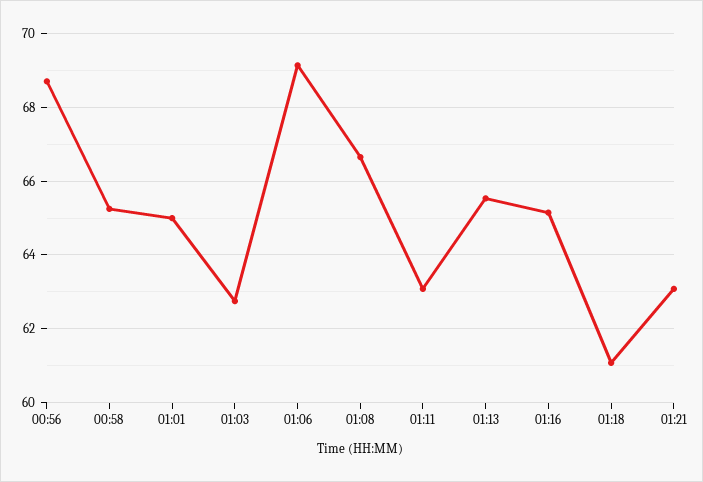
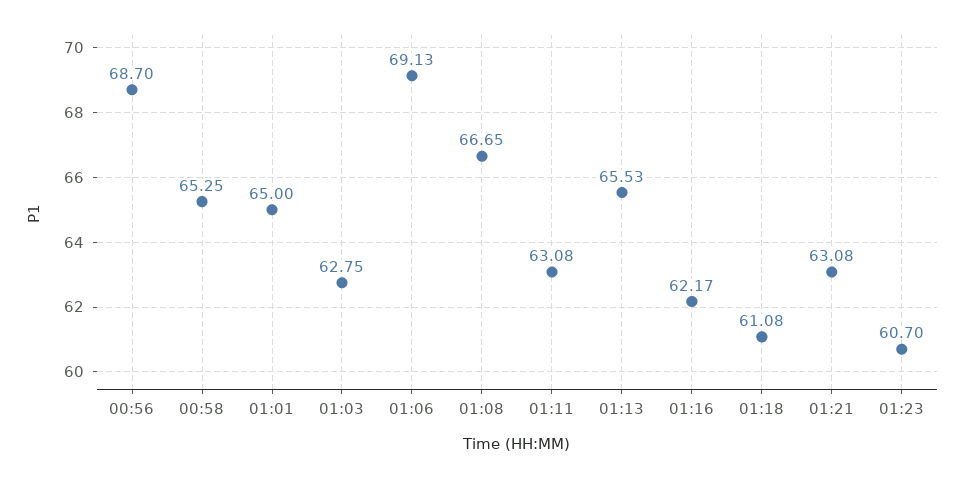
01:16: 65.2 -> 62.17
01:23: none -> 60.7

